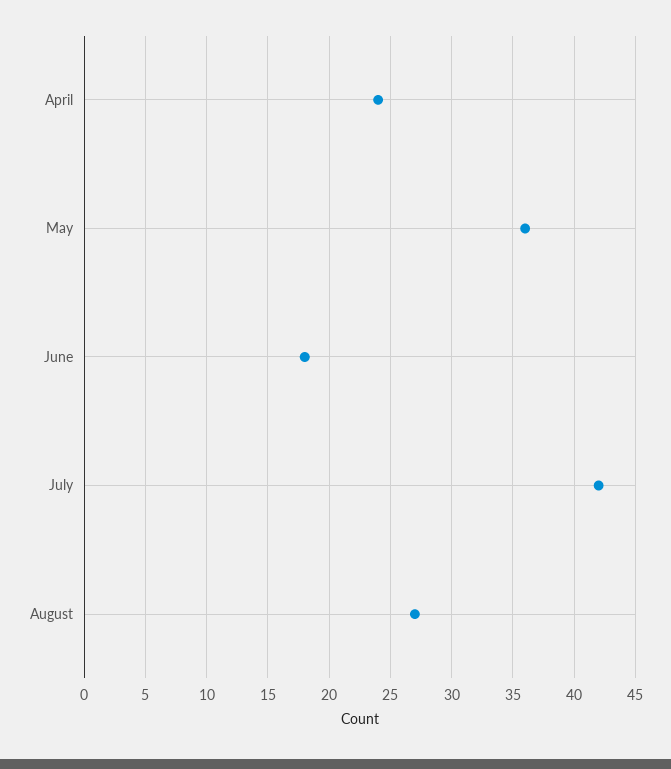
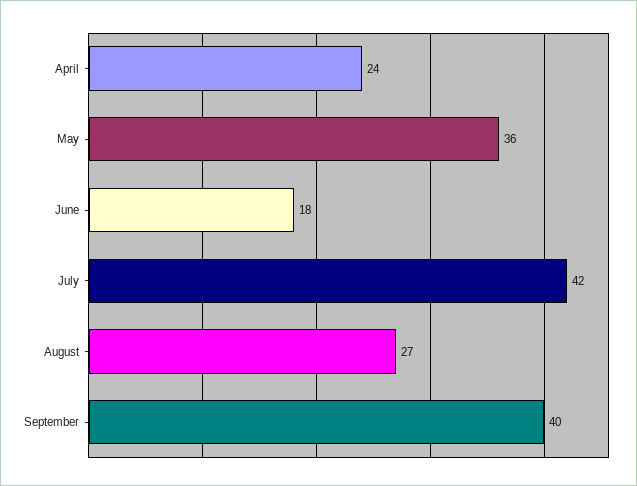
September: none -> 40

